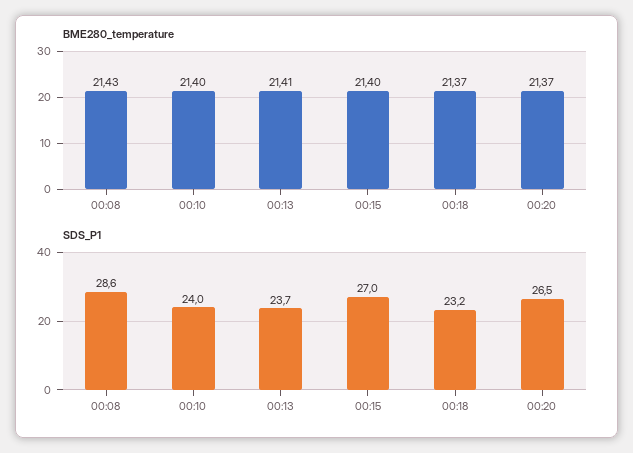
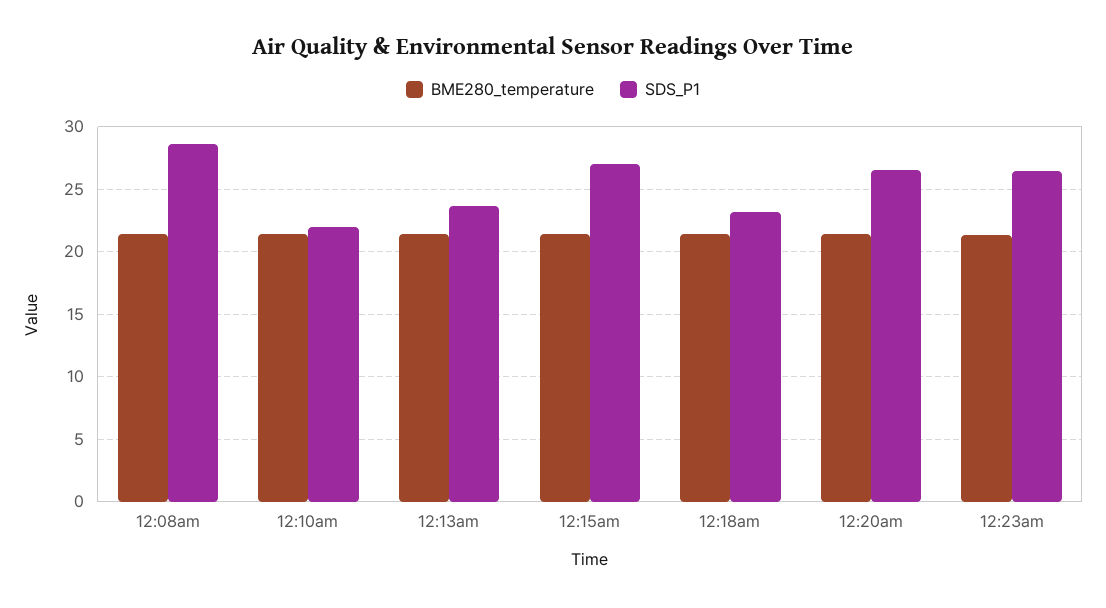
SDS_P1, 00:10: 24 -> 22
BME280_temperature, 12:23am: none -> 21.5
SDS_P1, 12:23am: none -> 26.5

